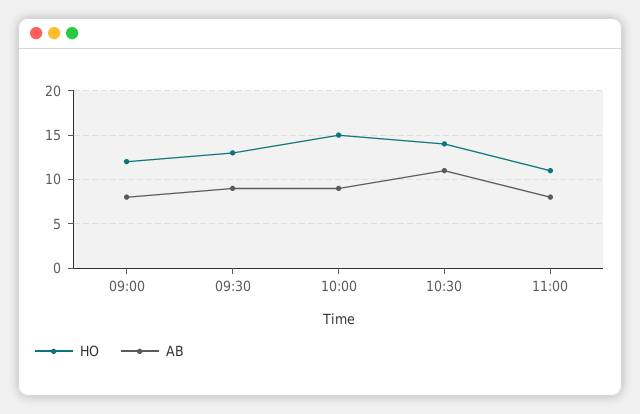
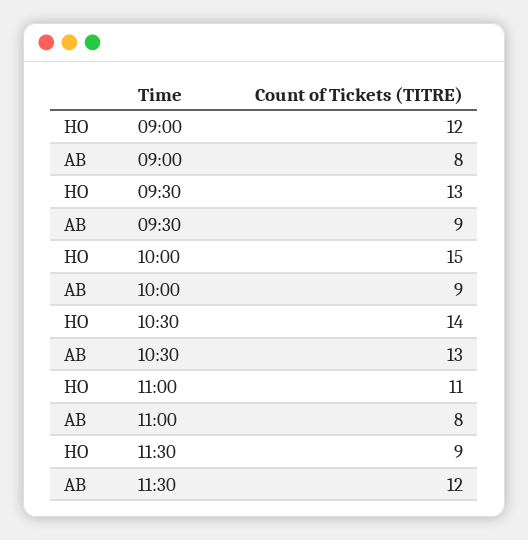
AB, 10:30: 11 -> 13
HO, 11:30: none -> 9
AB, 11:30: none -> 12

